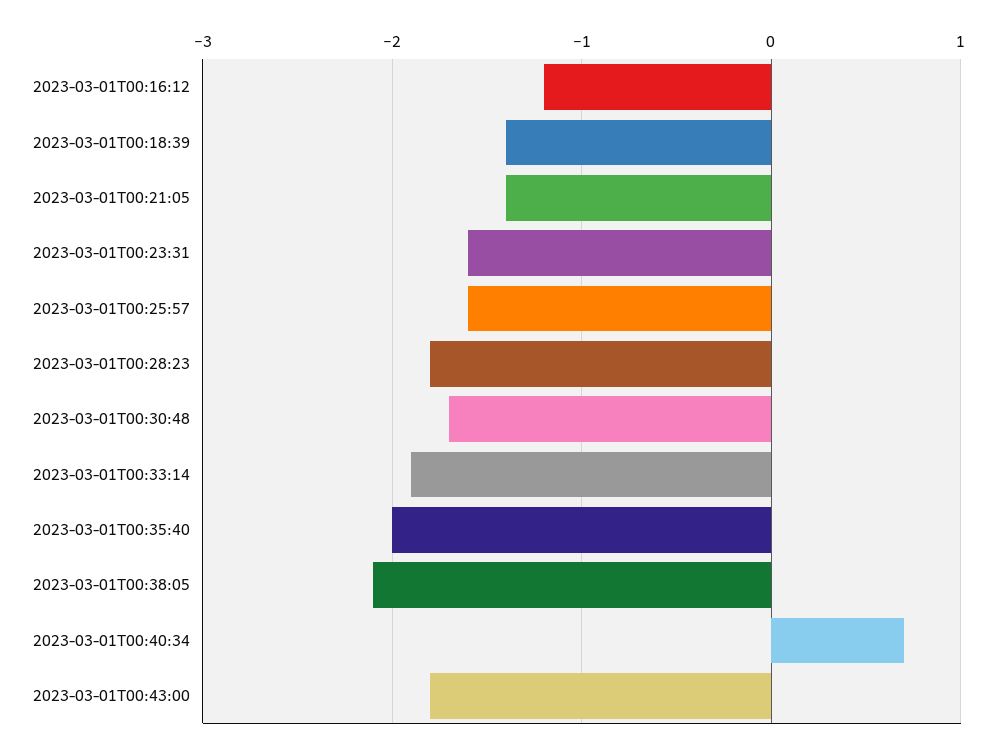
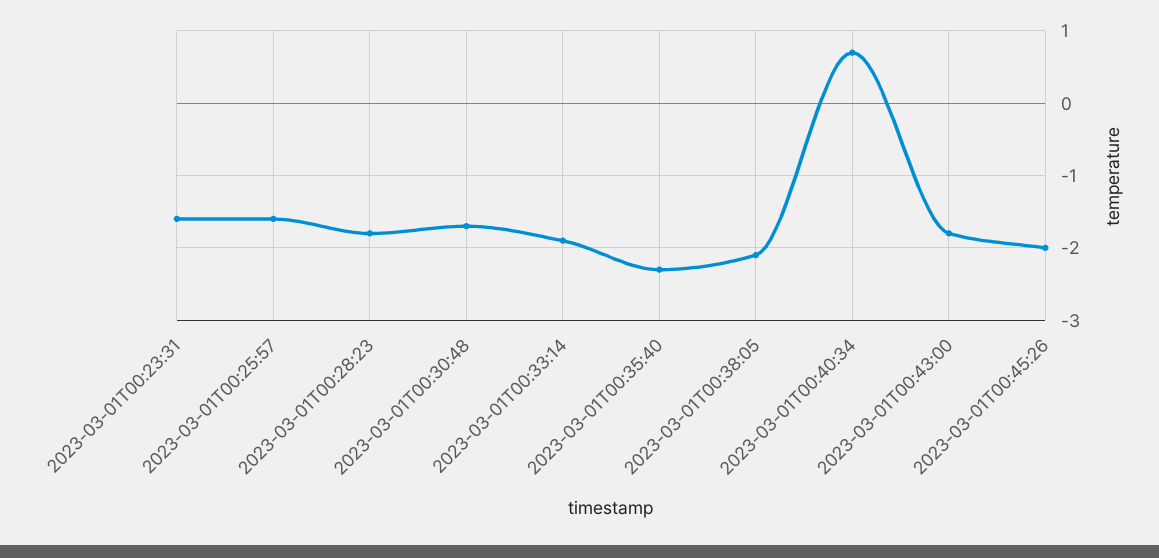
2023-03-01T00:16:12: -1.2 -> none
2023-03-01T00:18:39: -1.4 -> none
2023-03-01T00:21:05: -1.4 -> none
2023-03-01T00:35:40: -2 -> -2.3
2023-03-01T00:45:26: none -> -2

